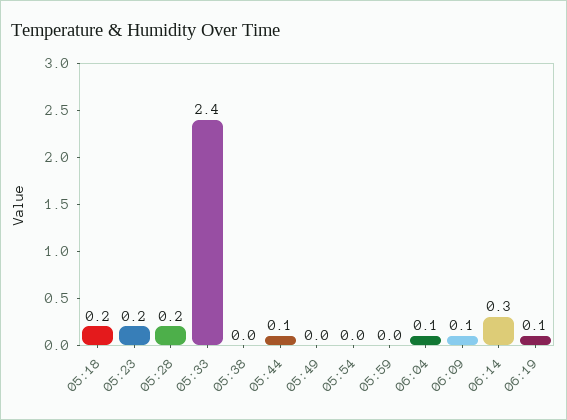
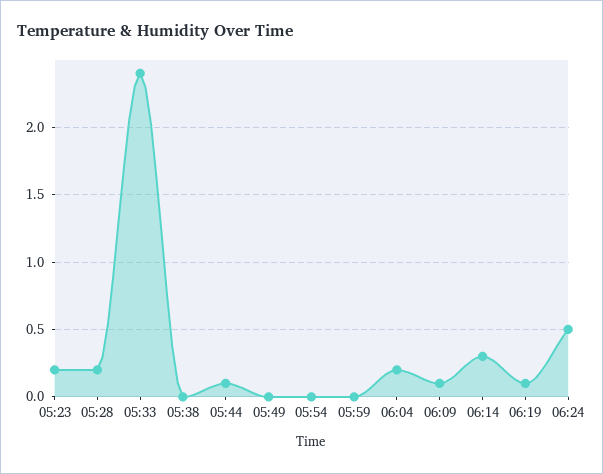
05:18: 0.2 -> none
06:04: 0.1 -> 0.2
06:24: none -> 0.5

